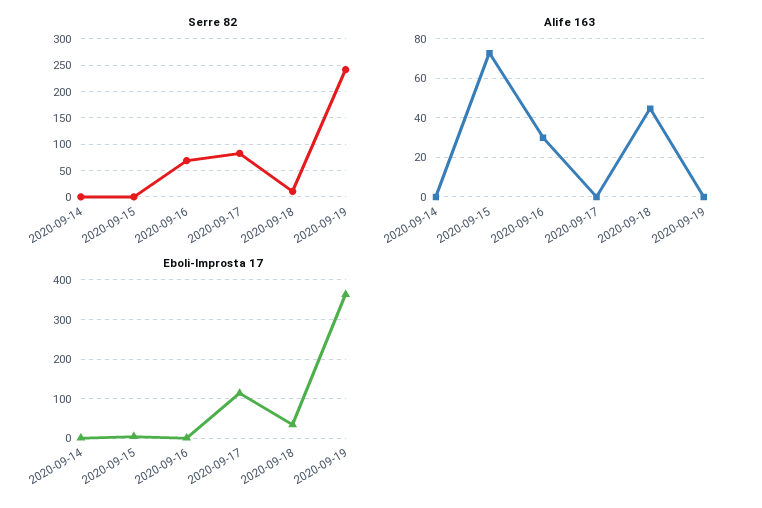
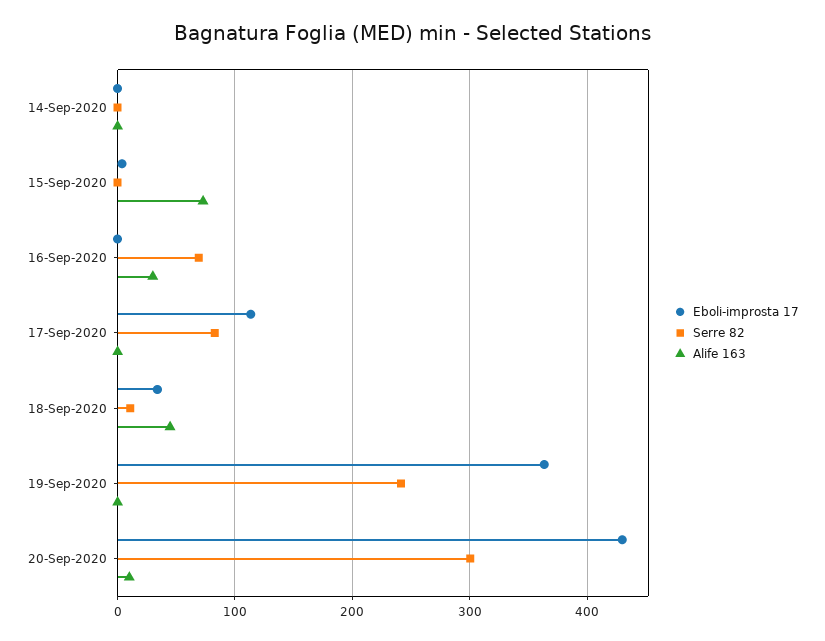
Eboli-Improsta 17, 20-Sep-2020: none -> 430
Serre 82, 20-Sep-2020: none -> 300
Alife 163, 20-Sep-2020: none -> 10

